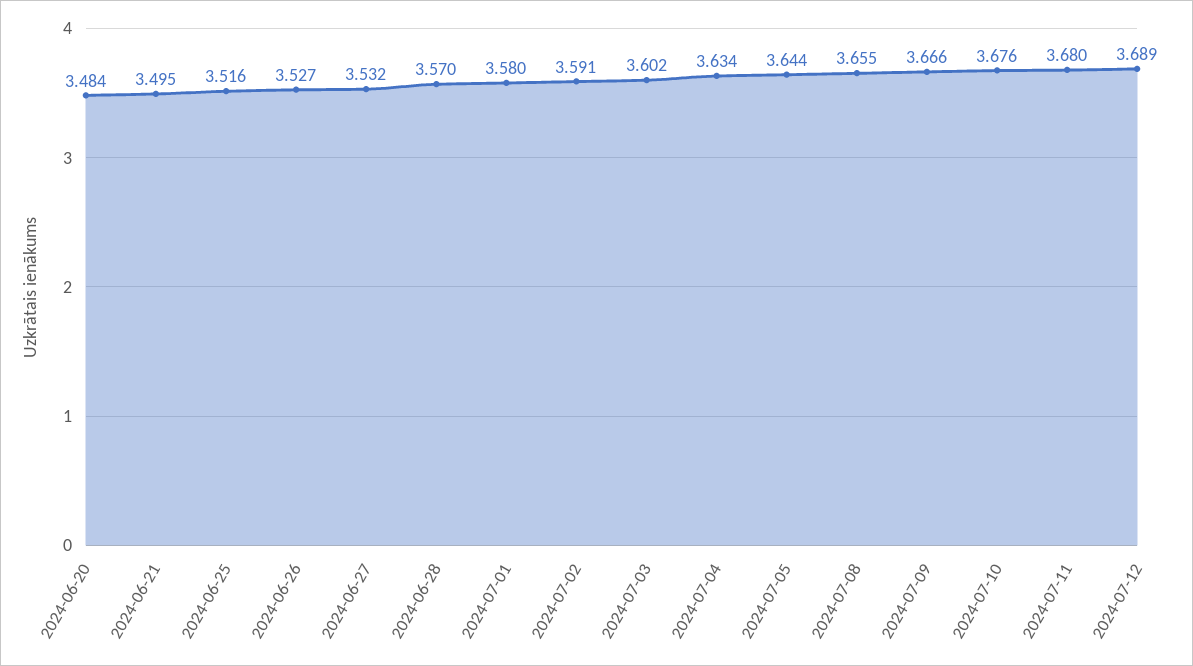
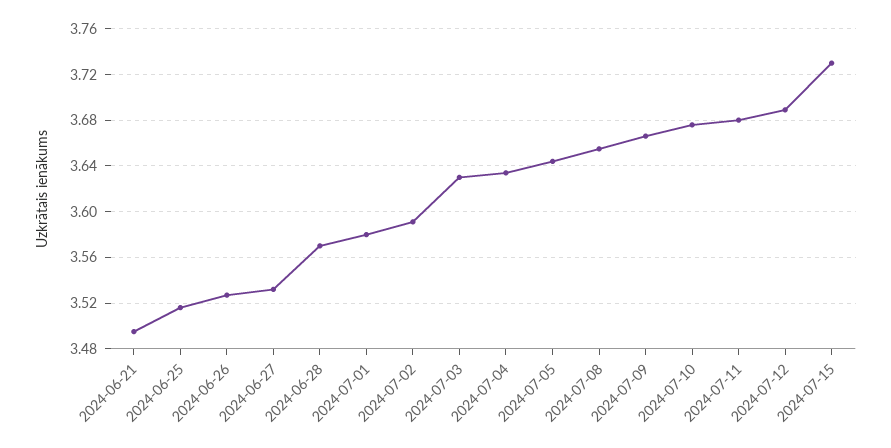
2024-06-20: 3.484 -> none
2024-07-03: 3.602 -> 3.63
2024-07-15: none -> 3.73

